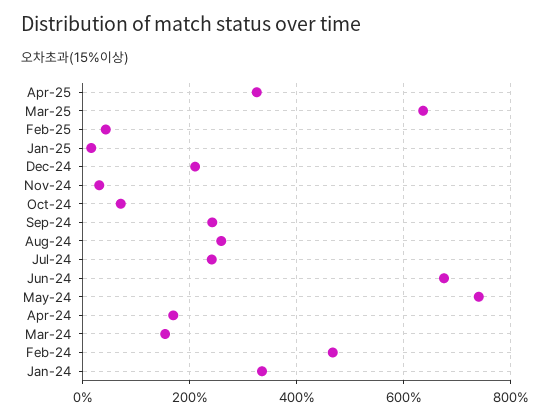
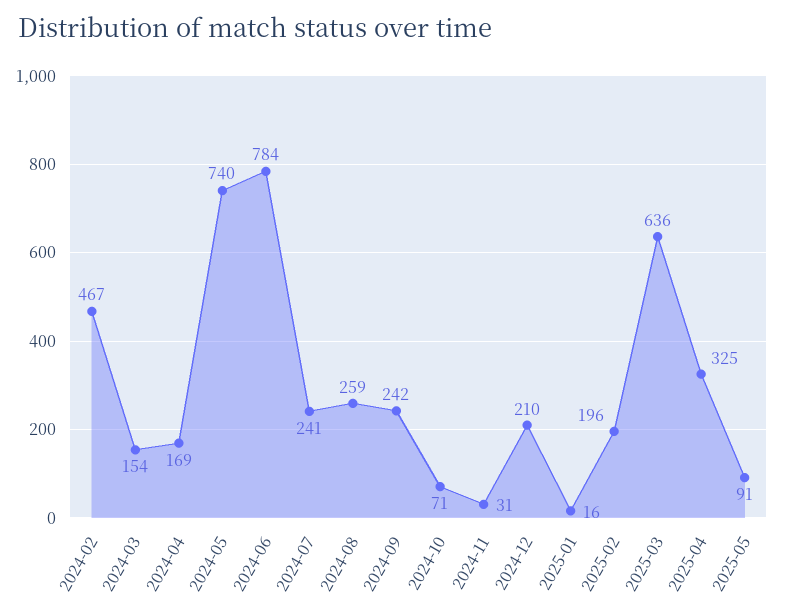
Feb-25: 40 -> 196
Jun-24: 680 -> 784
Jan-24: 340 -> none
2025-05: none -> 91

